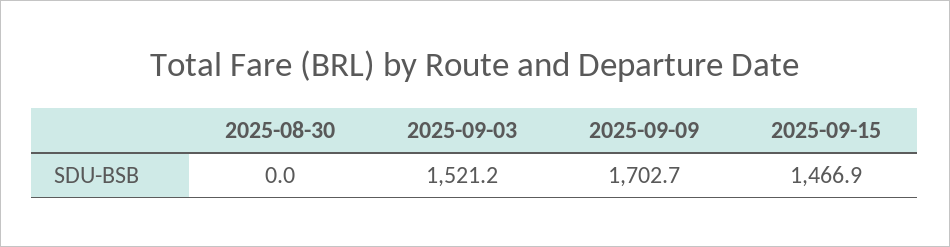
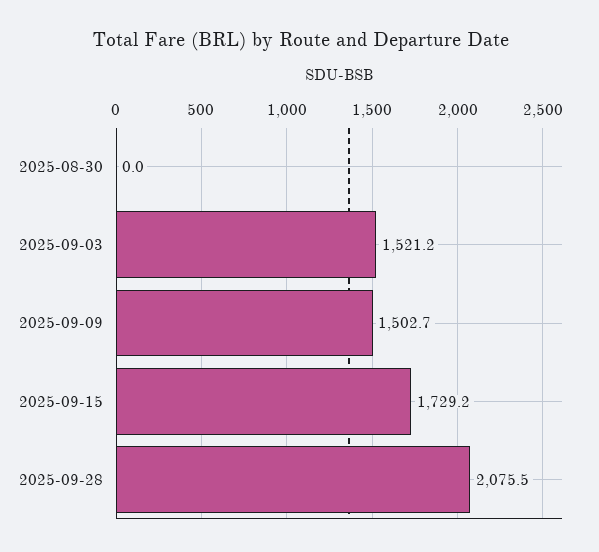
2025-09-09: 1702.7 -> 1502.7
2025-09-15: 1466.9 -> 1729.2
2025-09-28: none -> 2075.5

